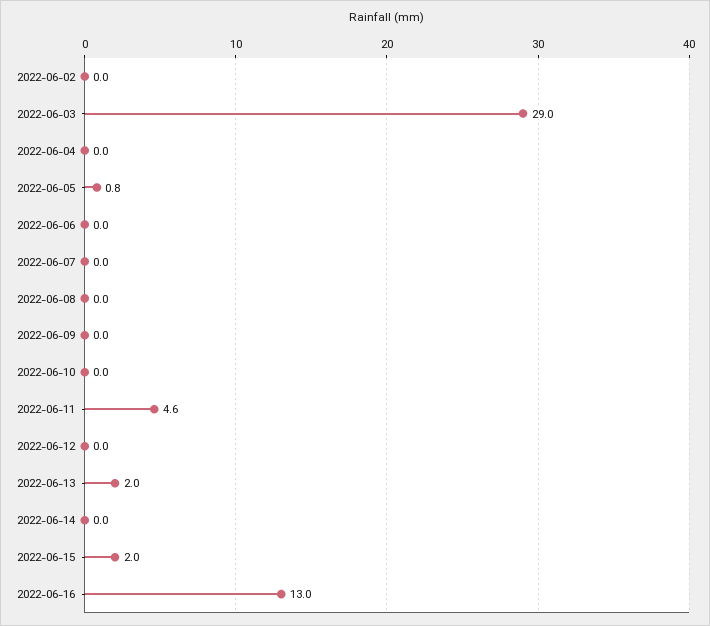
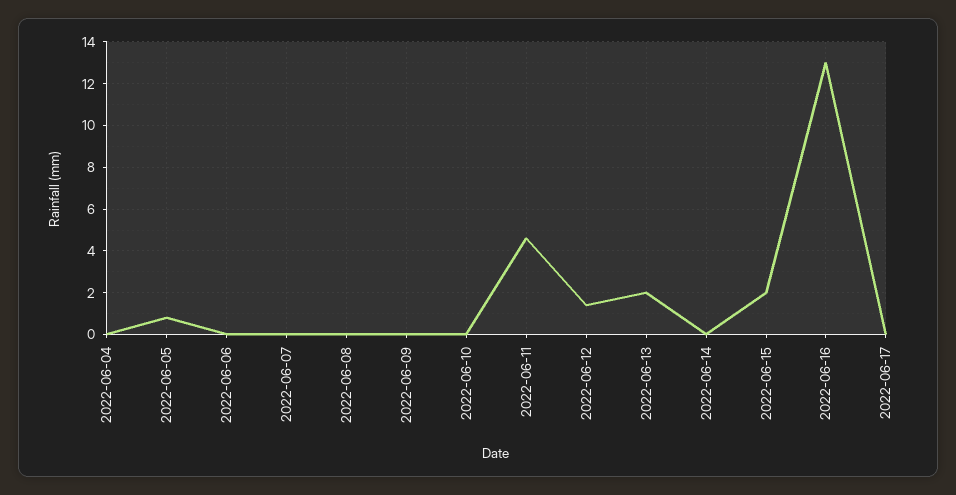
2022-06-02: 0 -> none
2022-06-03: 29 -> none
2022-06-12: 0 -> 1.5
2022-06-17: none -> 0

